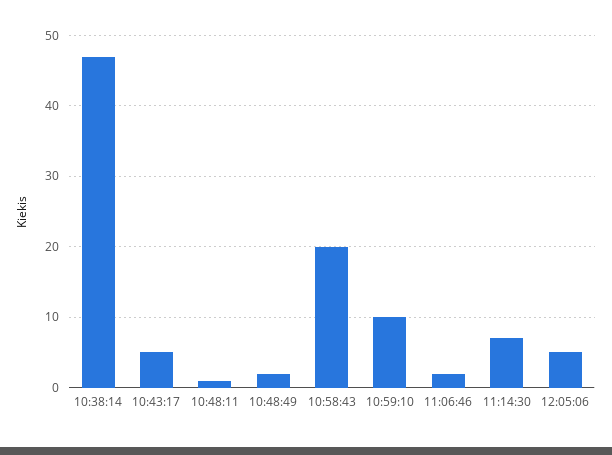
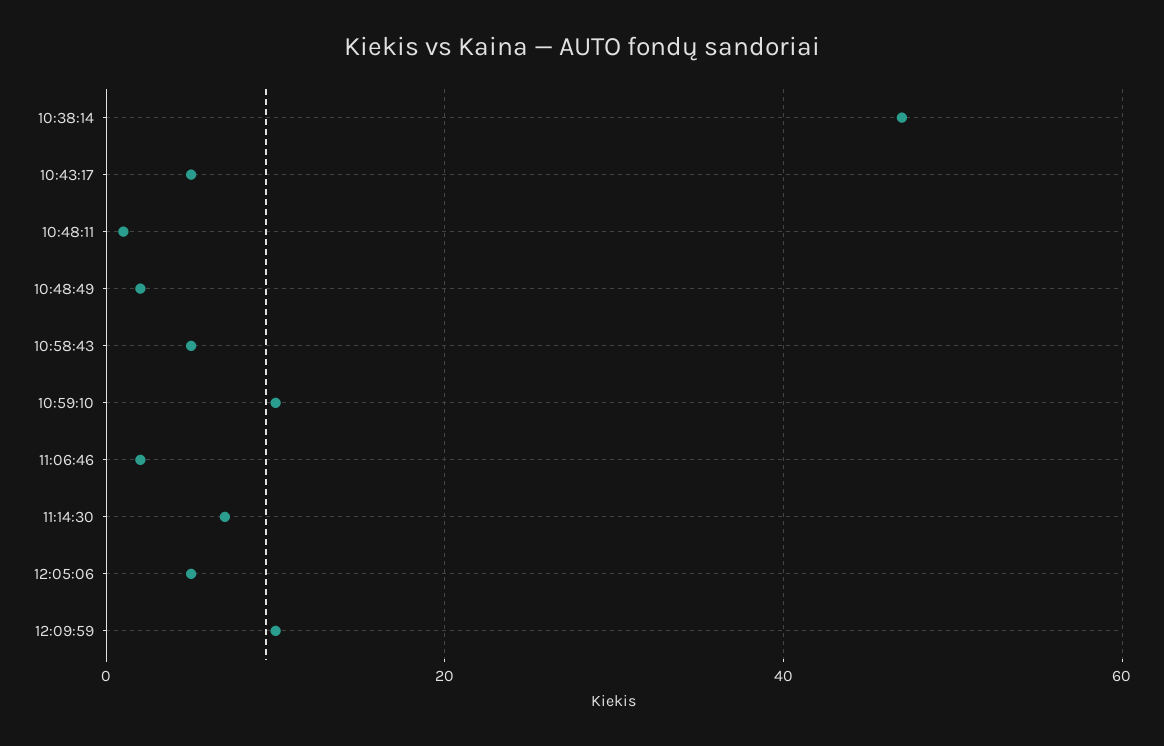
10:58:43: 20 -> 5
12:09:59: none -> 10

